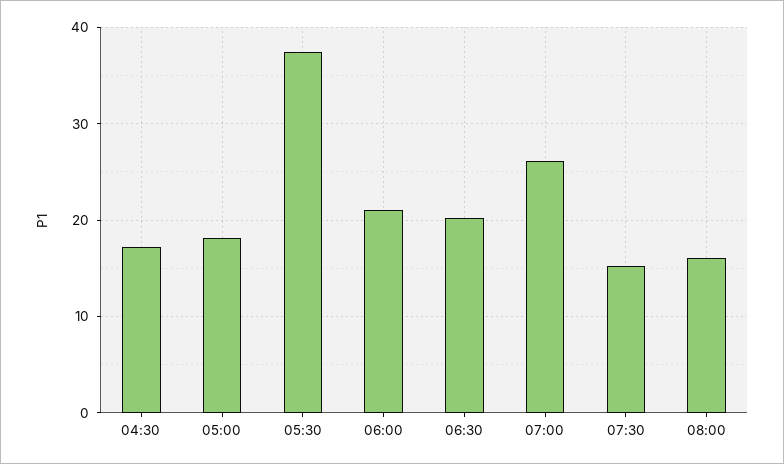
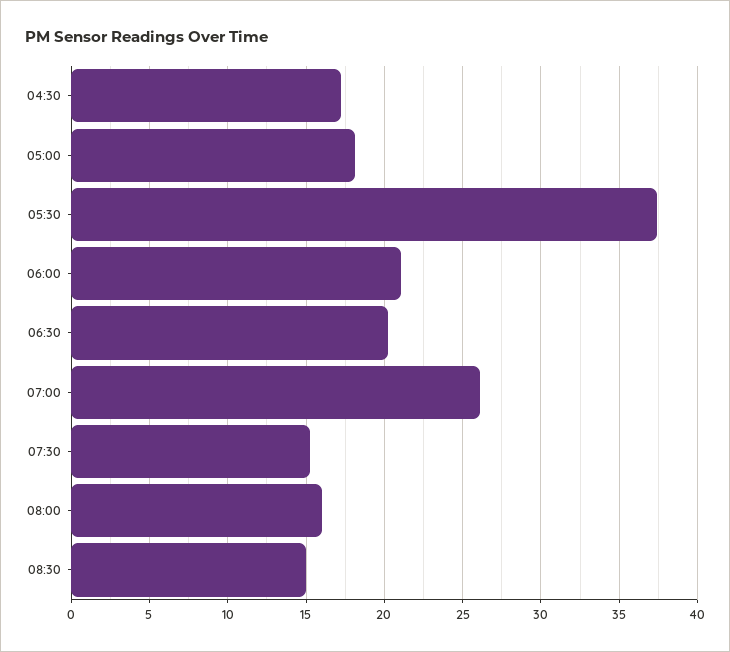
08:30: none -> 15

